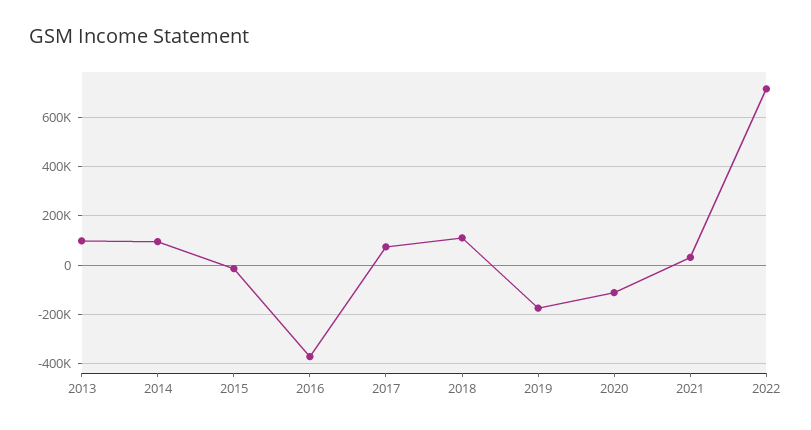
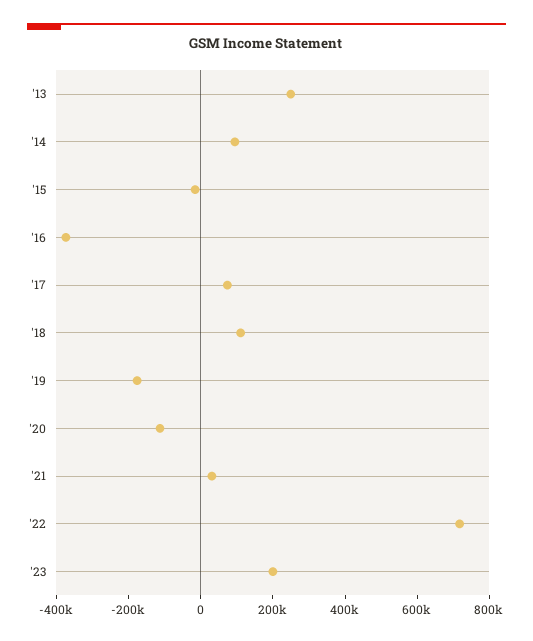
2013: 100000 -> 250000
'23: none -> 200000

